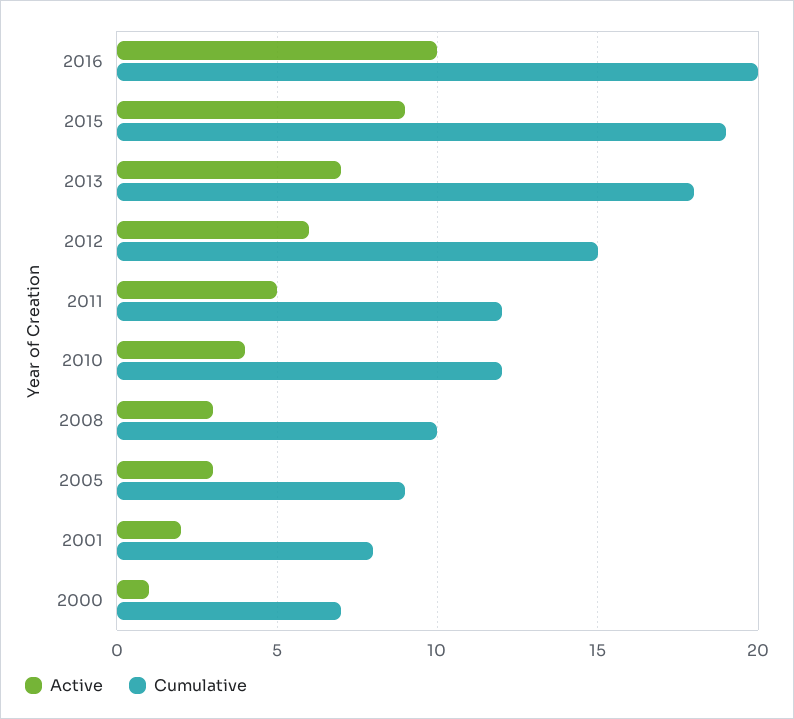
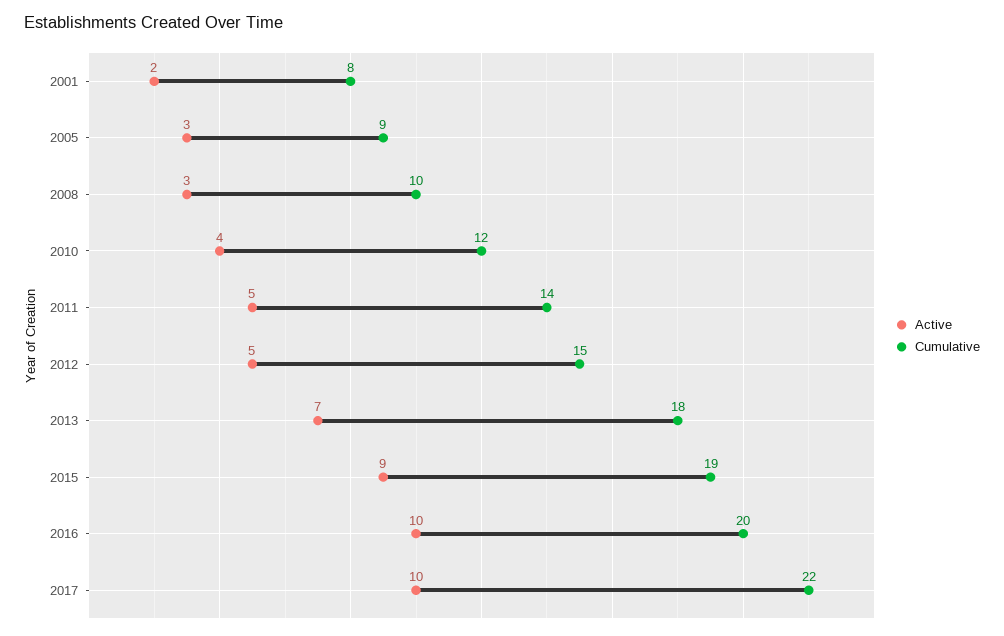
Active, 2012: 6 -> 5
Cumulative, 2011: 12 -> 14
Active, 2000: 1 -> none
Cumulative, 2000: 7 -> none
Active, 2017: none -> 10
Cumulative, 2017: none -> 22

